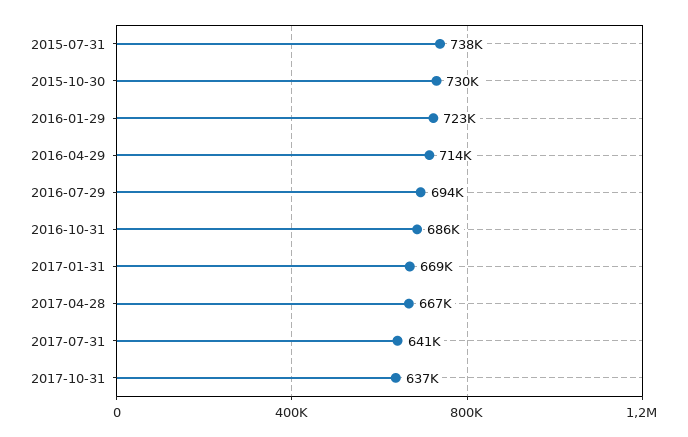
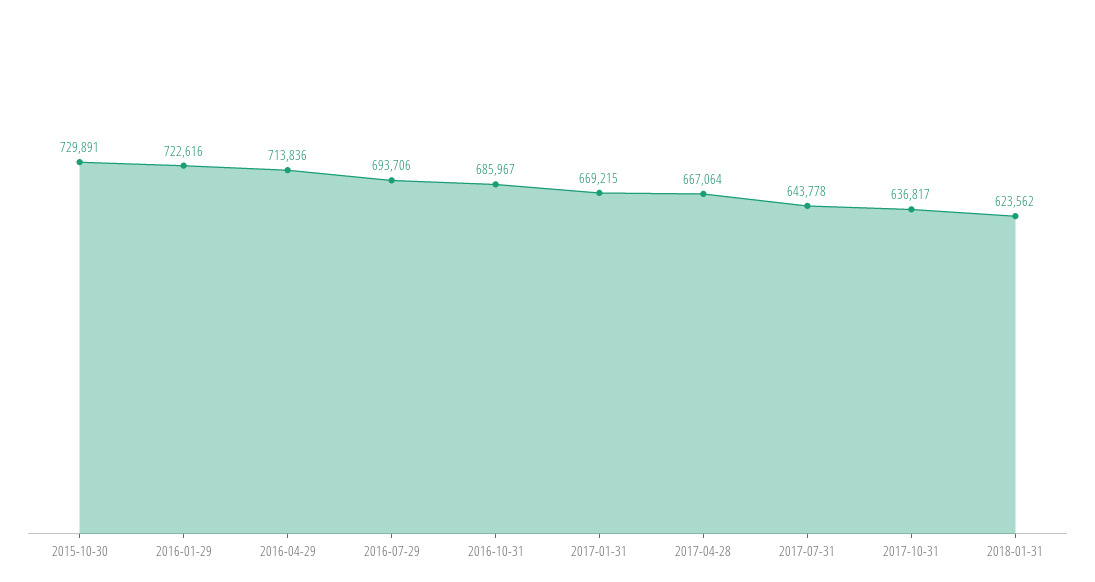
2015-07-31: 738000 -> none
2017-07-31: 641000 -> 643778
2018-01-31: none -> 623562

